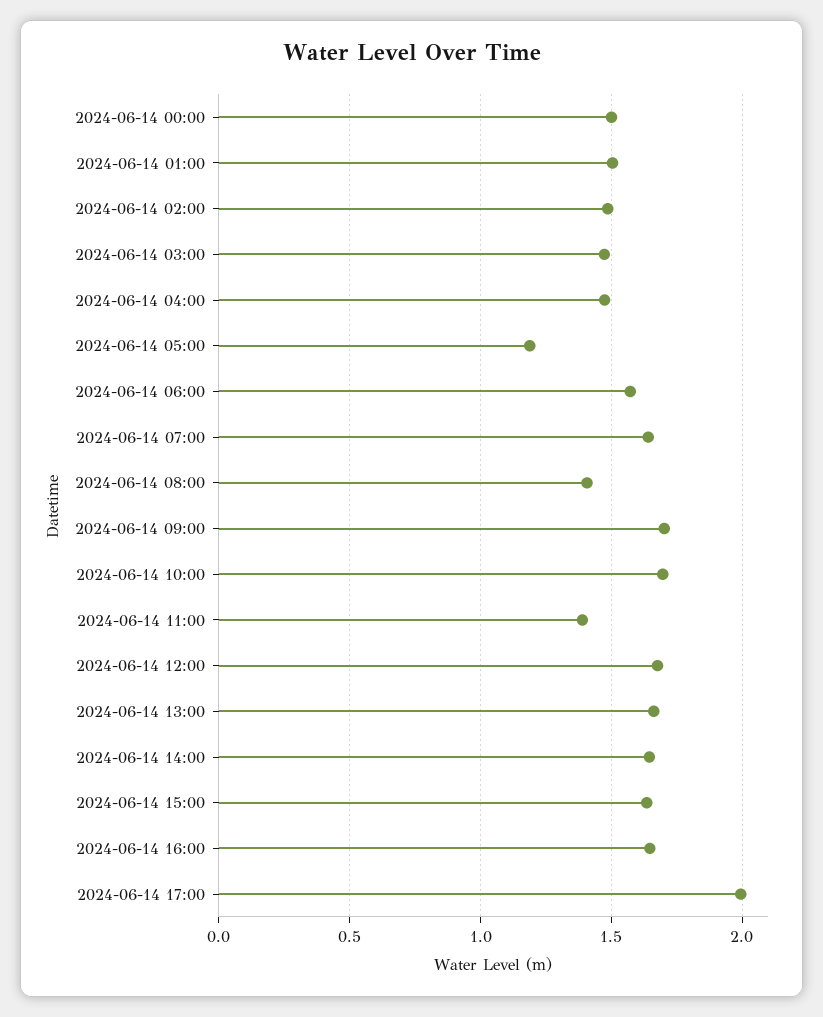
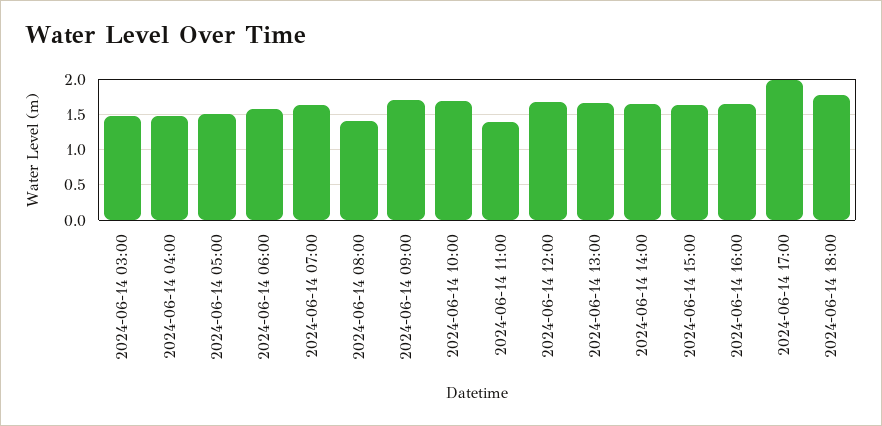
2024-06-14 00:00: 1.5 -> none
2024-06-14 01:00: 1.5 -> none
2024-06-14 02:00: 1.5 -> none
2024-06-14 05:00: 1.2 -> 1.5
2024-06-14 18:00: none -> 1.8

